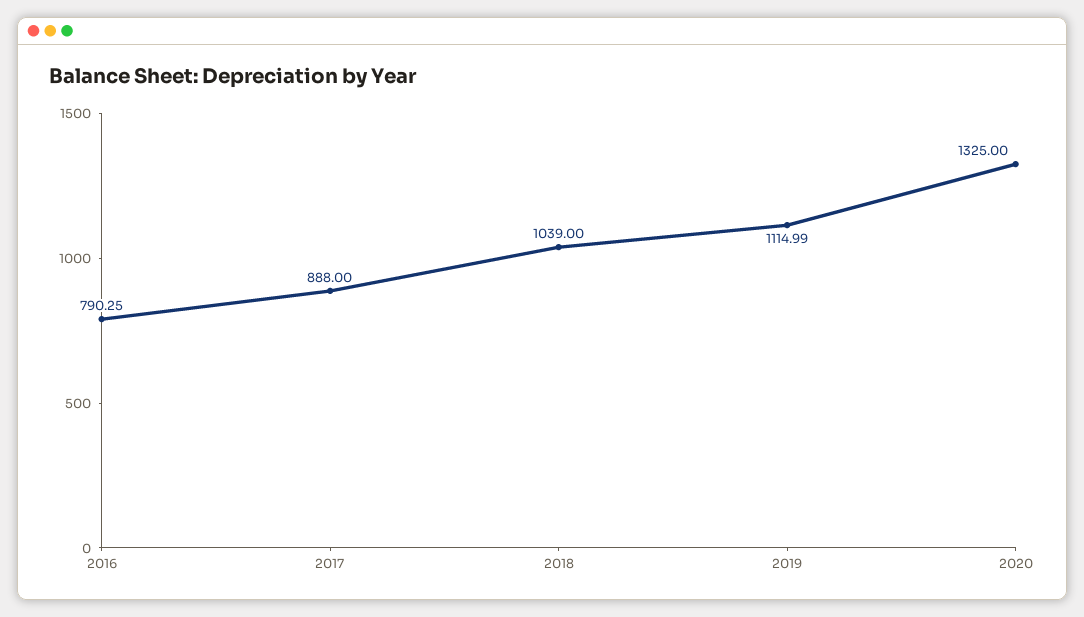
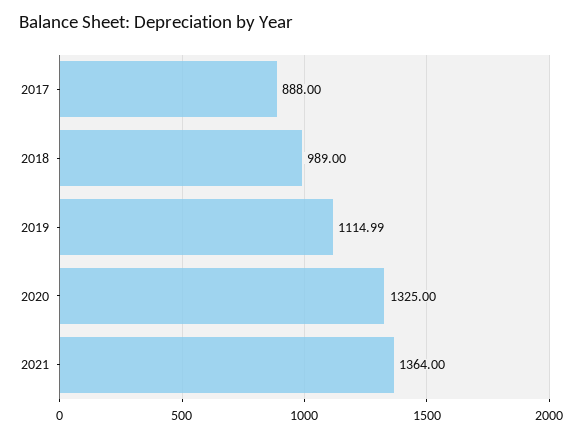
2016: 790.25 -> none
2018: 1039 -> 989
2021: none -> 1364

